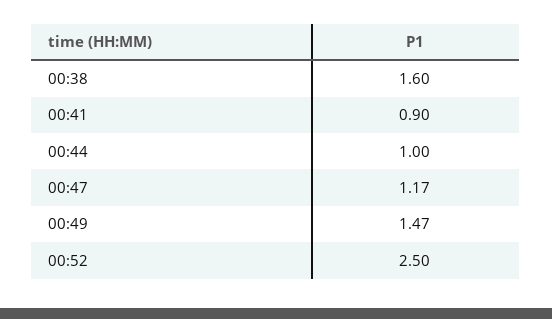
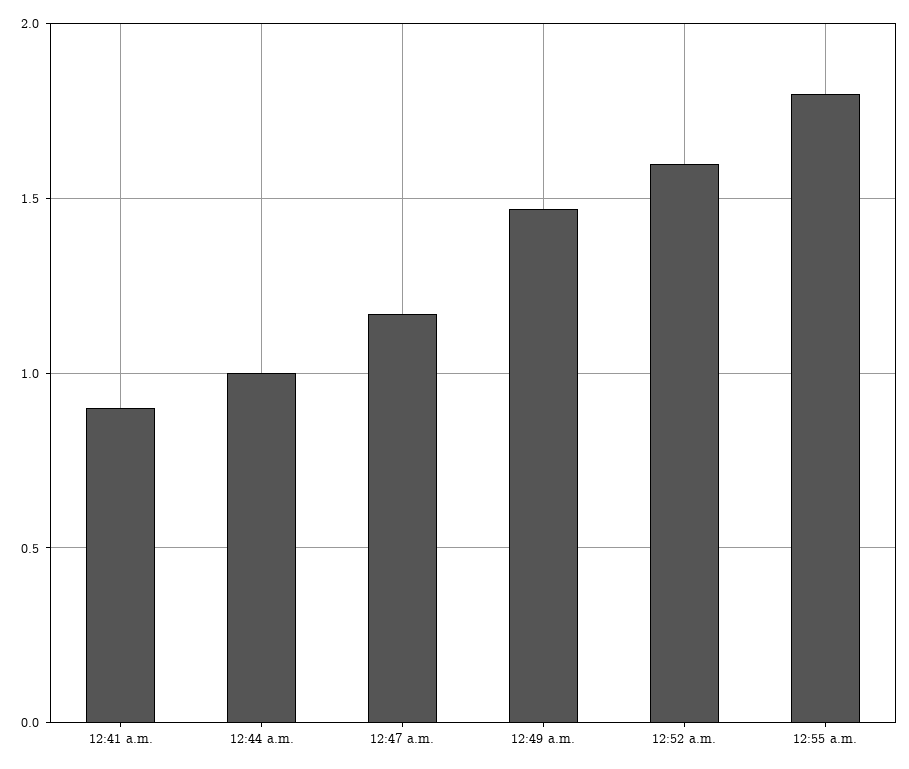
00:38: 1.6 -> none
00:52: 2.5 -> 1.6
12:55 a.m.: none -> 1.8

